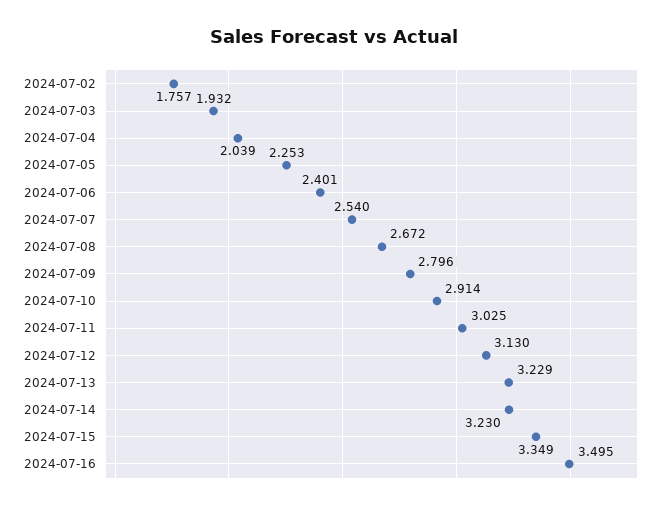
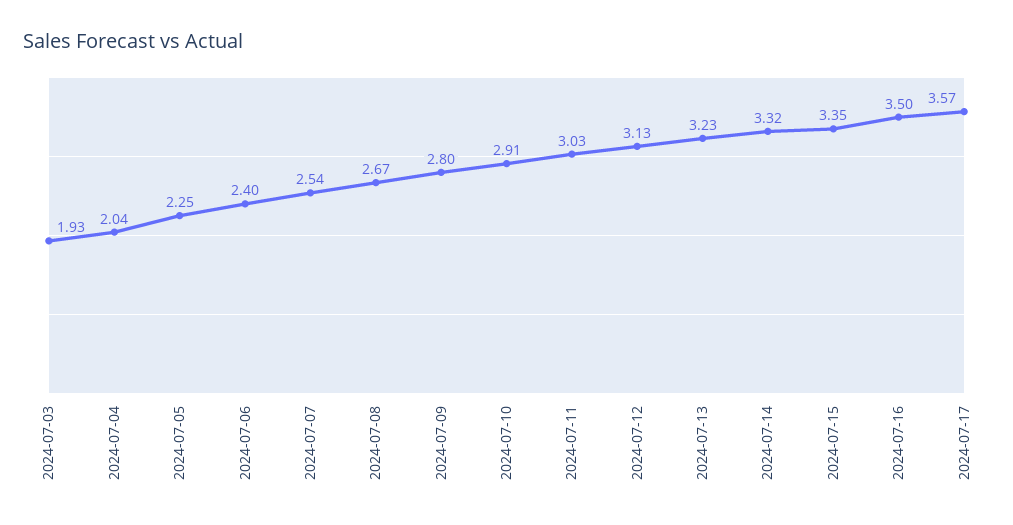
2024-07-02: 1.757 -> none
2024-07-14: 3.23 -> 3.32
2024-07-17: none -> 3.57

